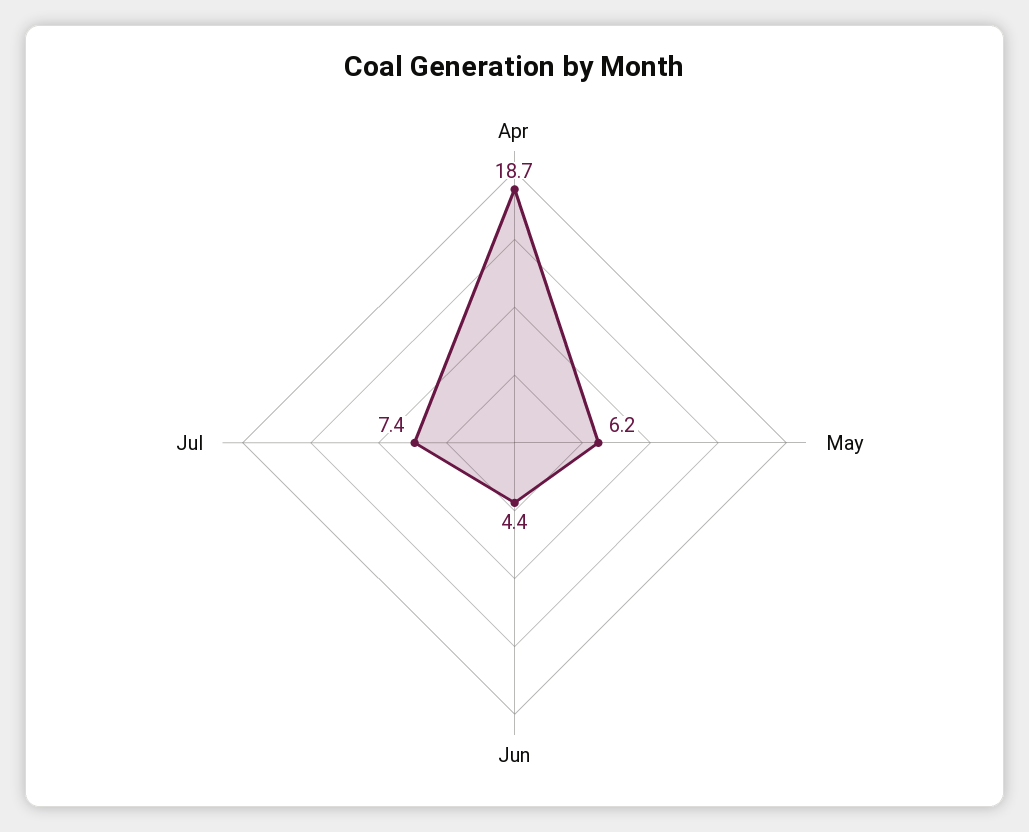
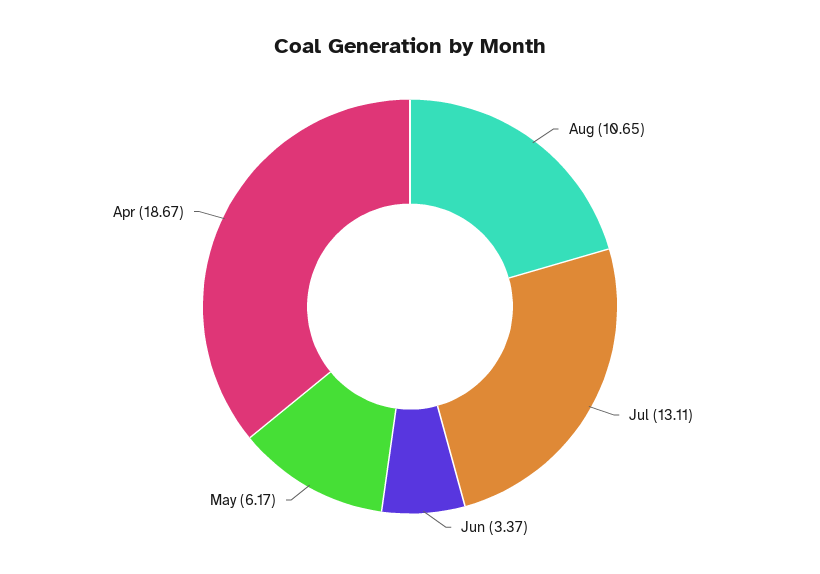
Jun: 4.4 -> 3.37
Jul: 7.4 -> 13.11
Aug: none -> 10.65

